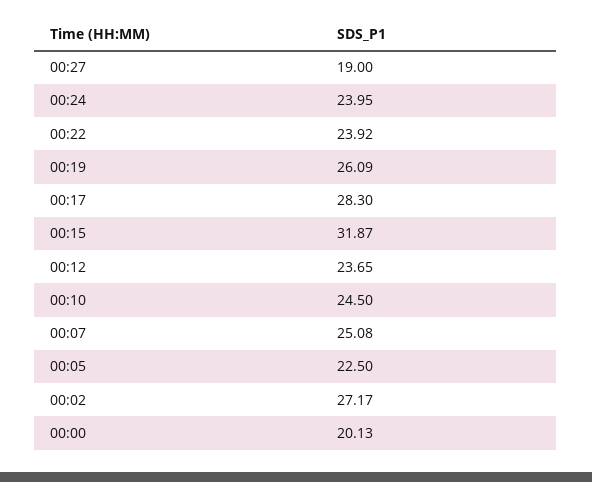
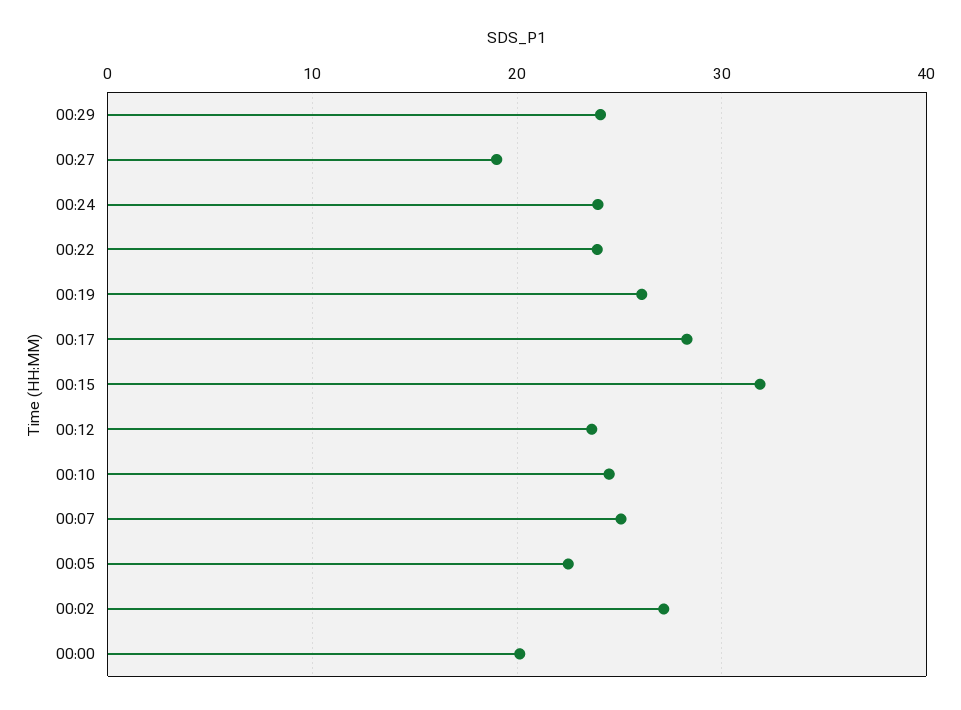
00:29: none -> 24

